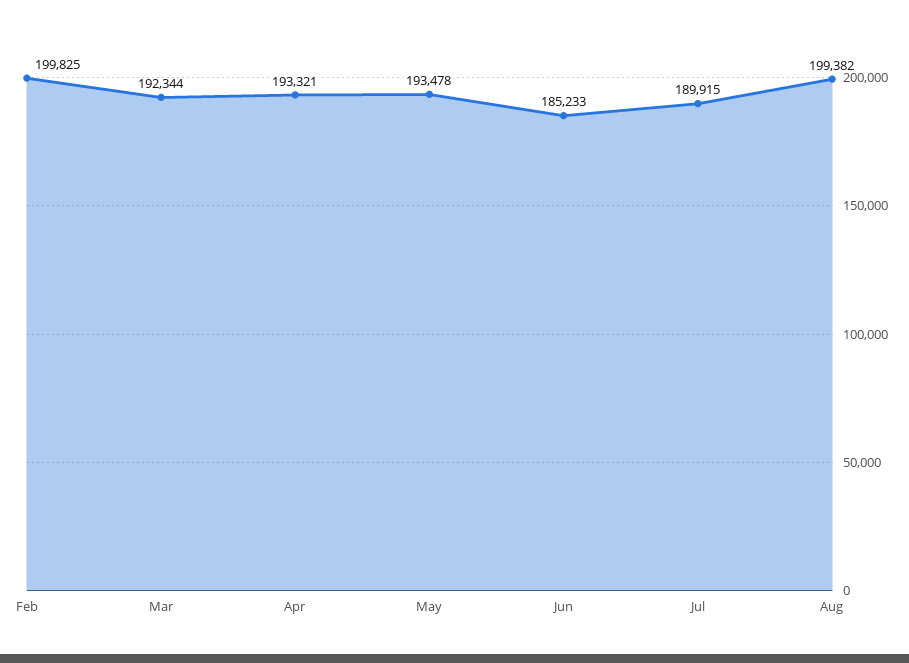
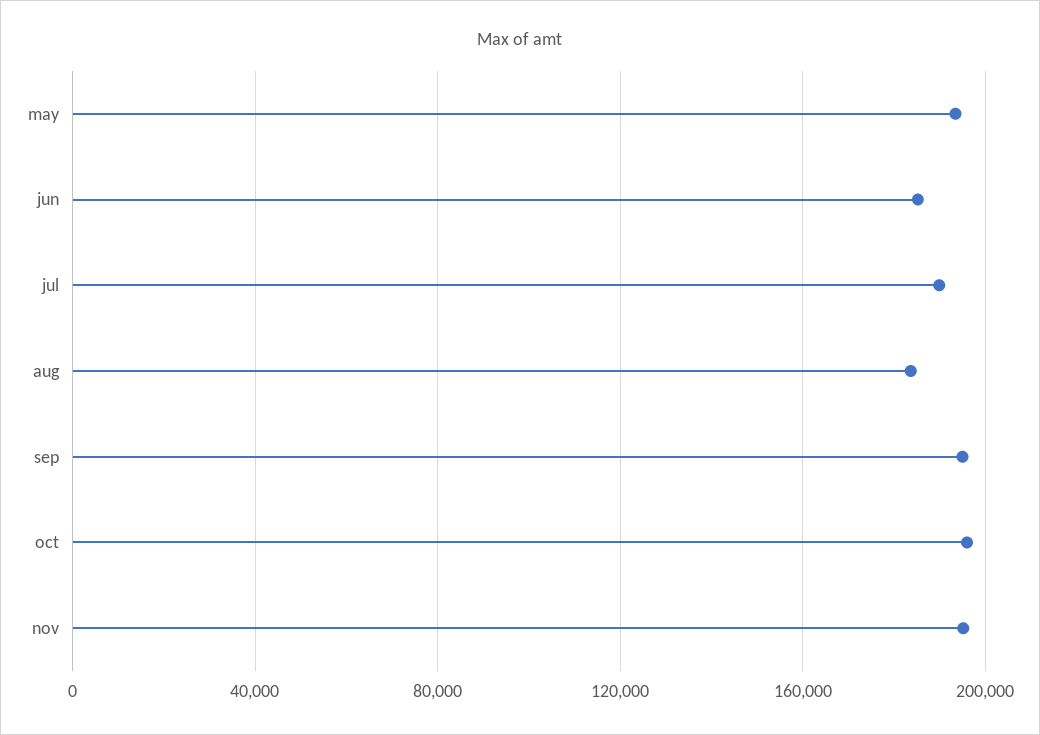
Feb: 199825 -> none
Mar: 192344 -> none
Apr: 193321 -> none
Aug: 199382 -> 185000
sep: none -> 195000
oct: none -> 195000
nov: none -> 195000

